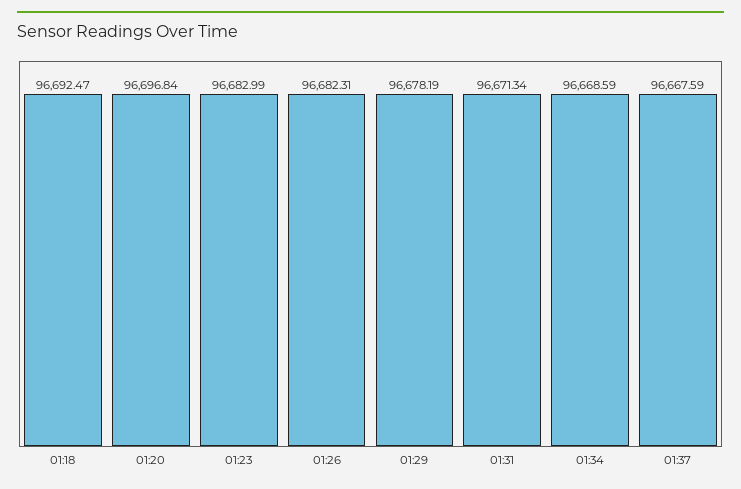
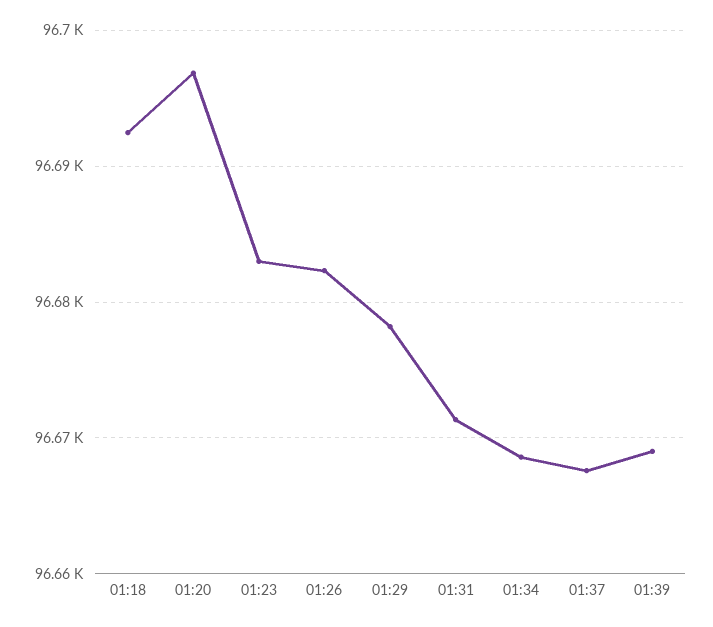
01:39: none -> 96669

